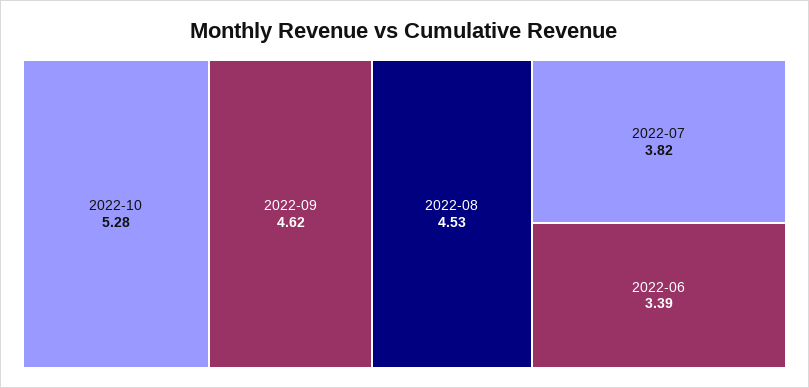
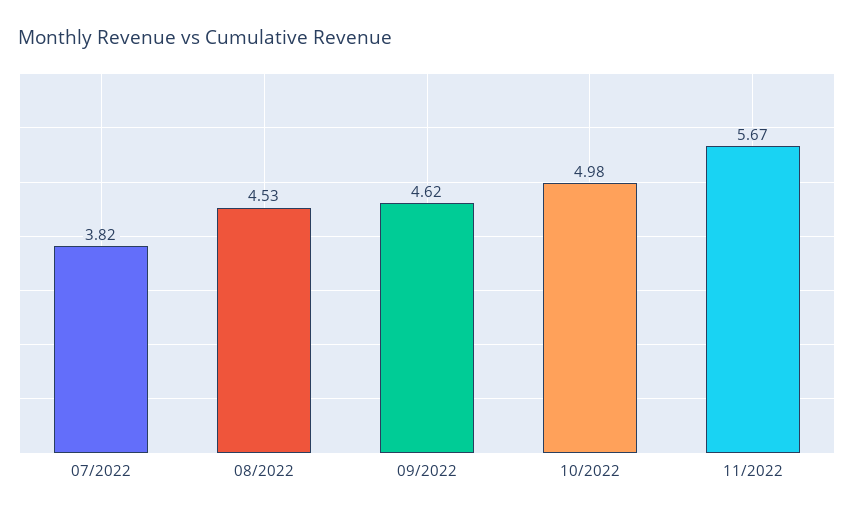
2022-10: 5.28 -> 4.98
2022-06: 3.39 -> none
11/2022: none -> 5.67

